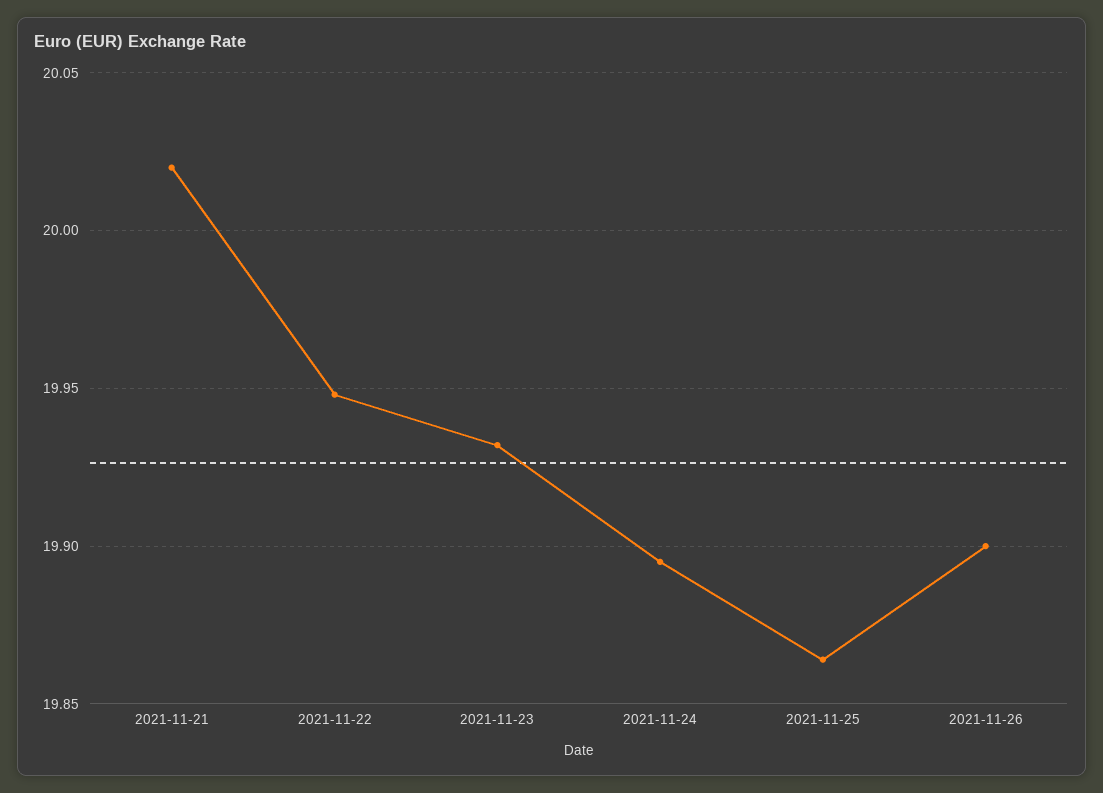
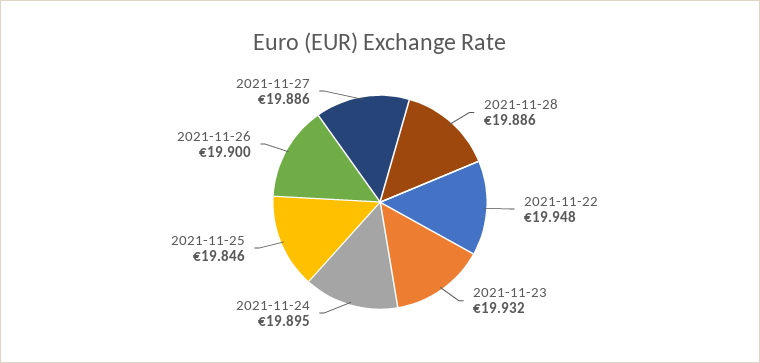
2021-11-21: 20.02 -> none
2021-11-25: 19.865 -> 19.846
2021-11-28: none -> 19.886
2021-11-27: none -> 19.886

